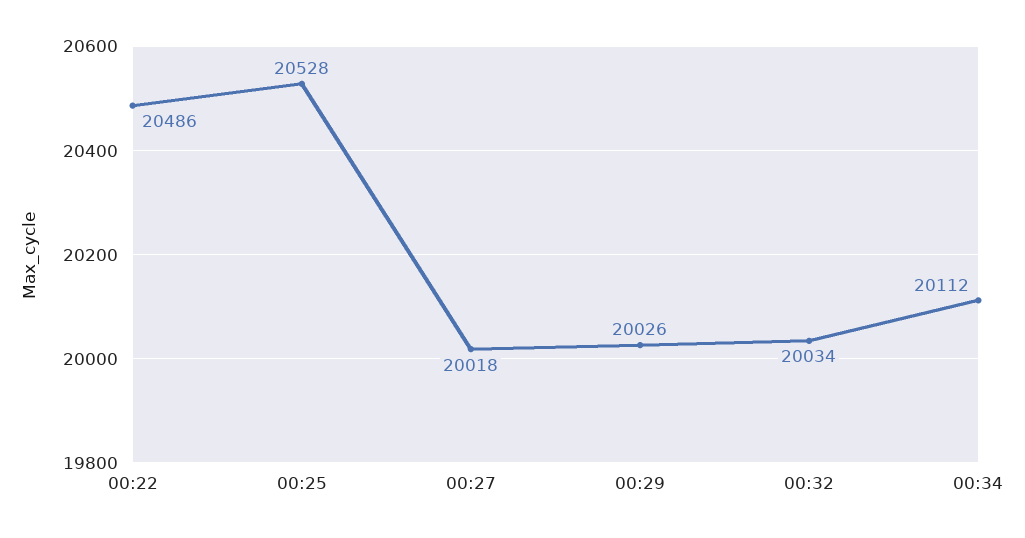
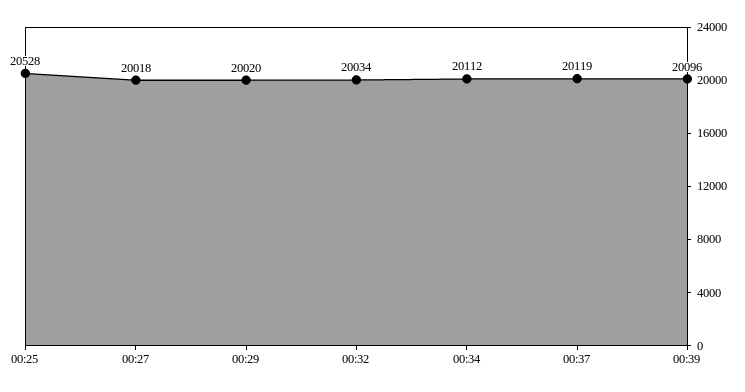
00:22: 20486 -> none
00:29: 20026 -> 20020
00:37: none -> 20119
00:39: none -> 20096

